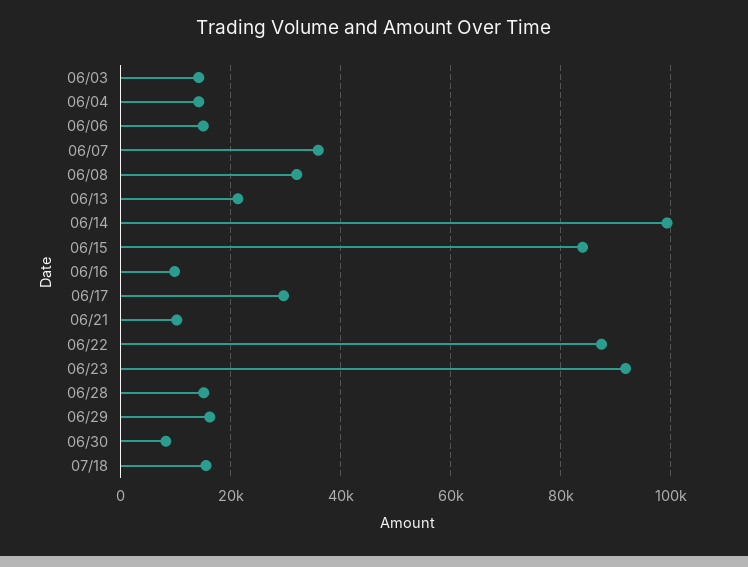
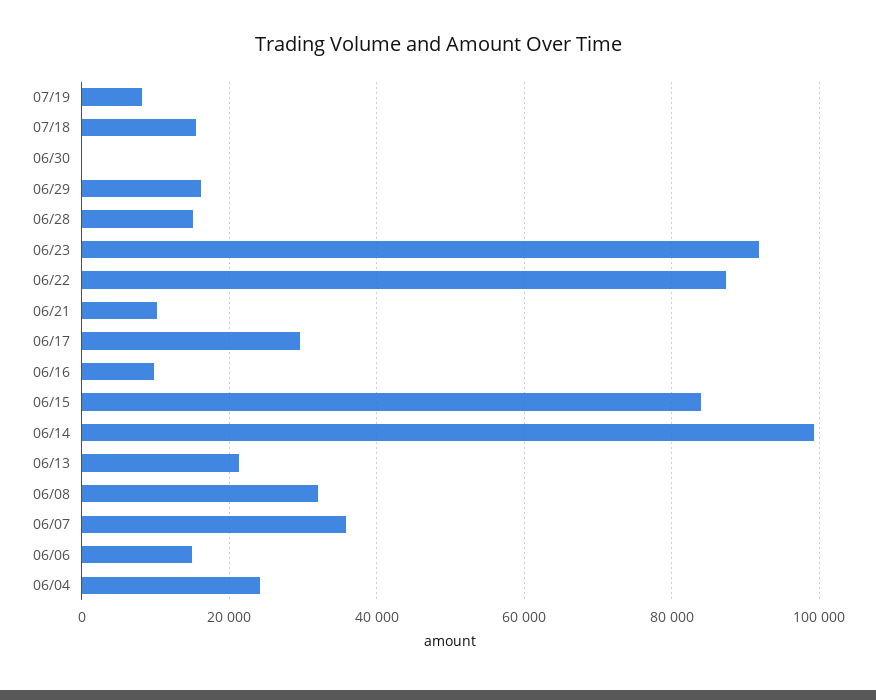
06/03: 14000 -> none
06/04: 14000 -> 24000
06/30: 8000 -> 0
07/19: none -> 8000

